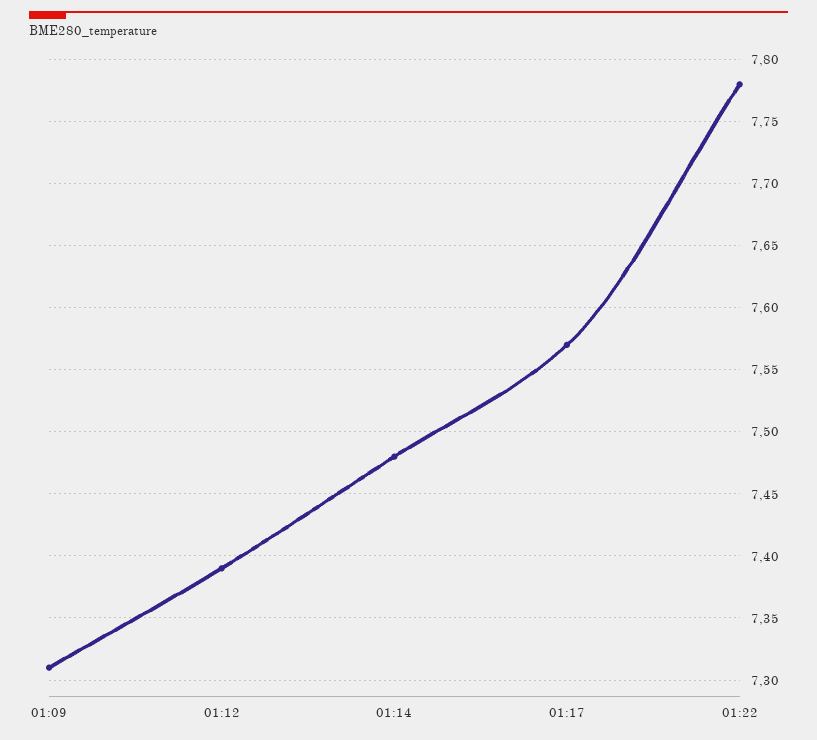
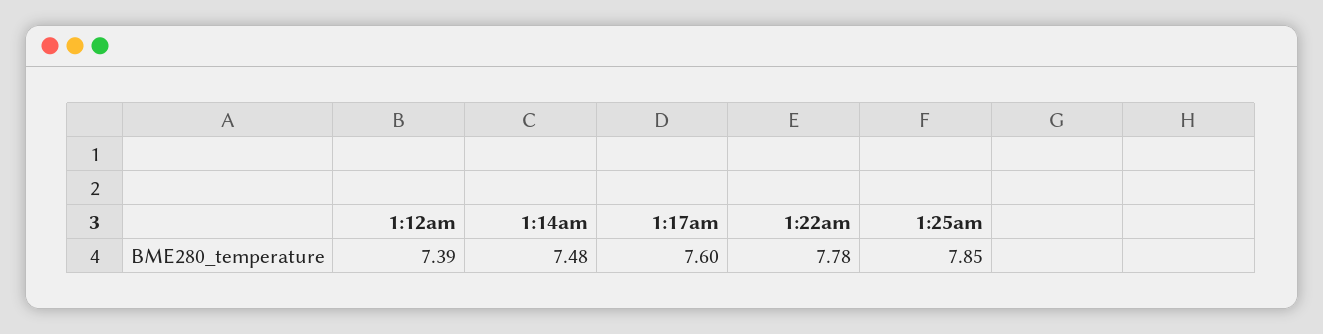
01:09: 7.31 -> none
01:17: 7.57 -> 7.6
1:25am: none -> 7.85

